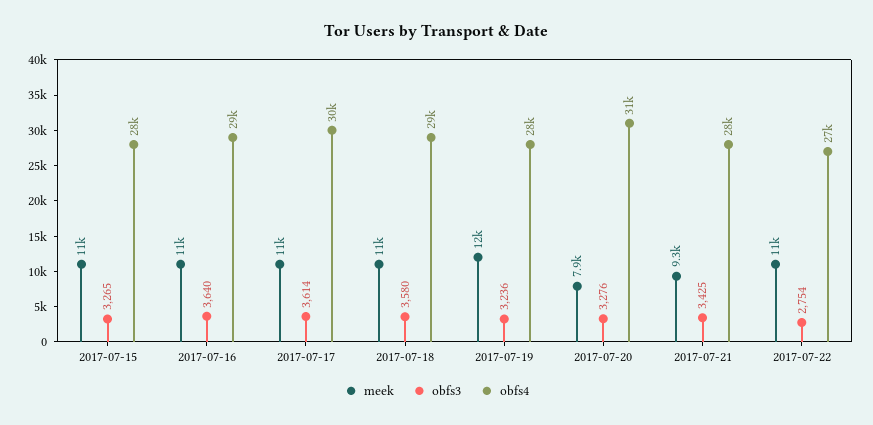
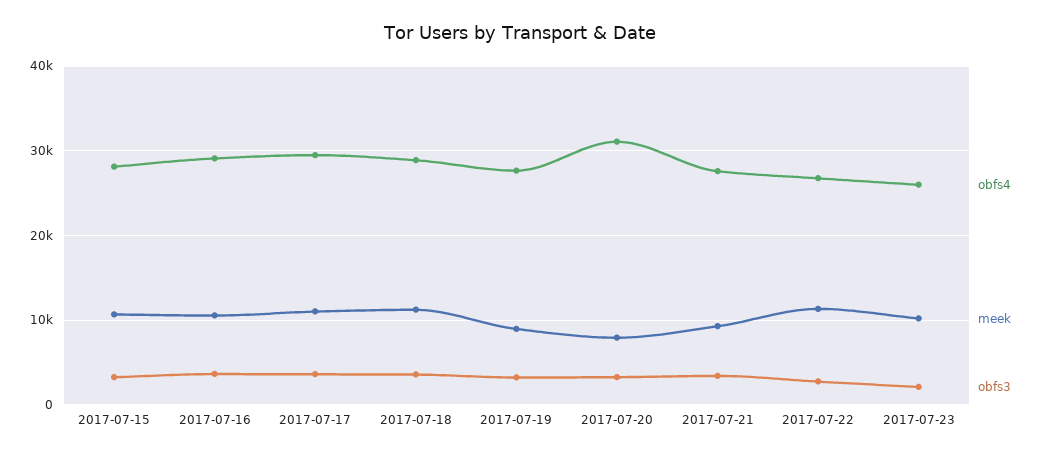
meek, 2017-07-19: 12000 -> 9000
obfs4, 2017-07-23: none -> 26000
meek, 2017-07-23: none -> 10000
obfs3, 2017-07-23: none -> 2000

